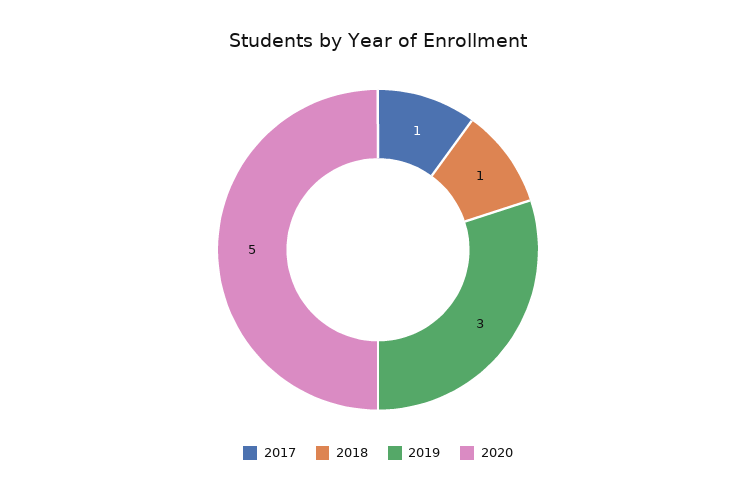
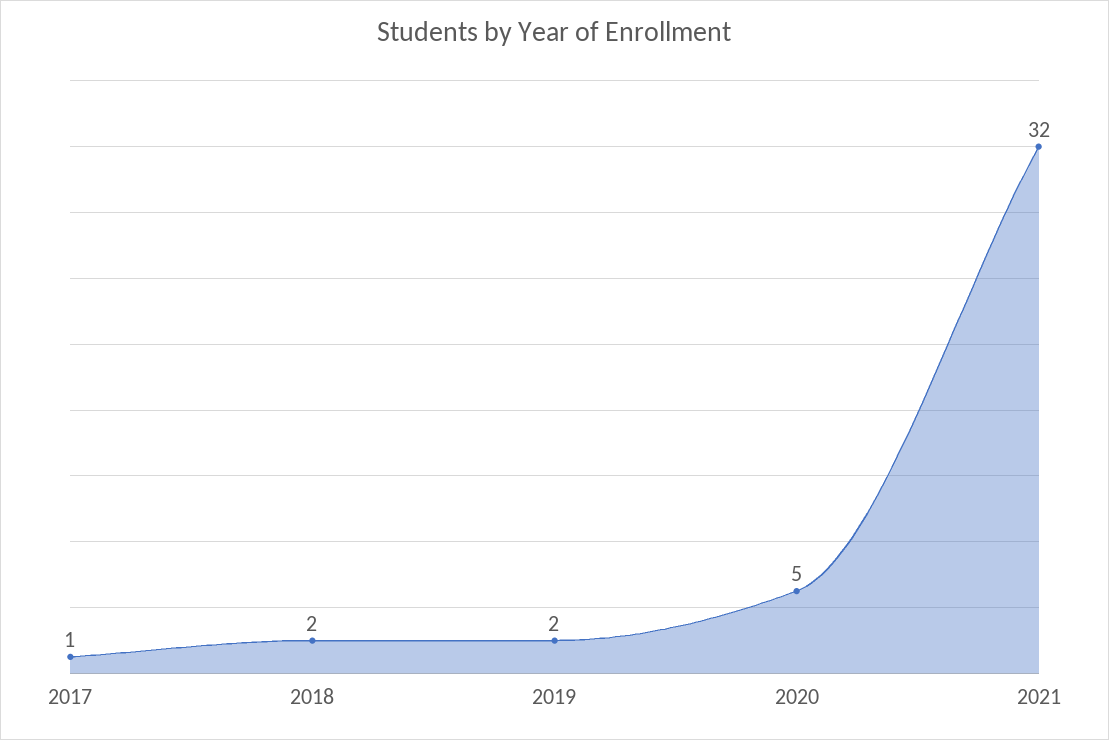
2018: 1 -> 2
2019: 3 -> 2
2021: none -> 32

